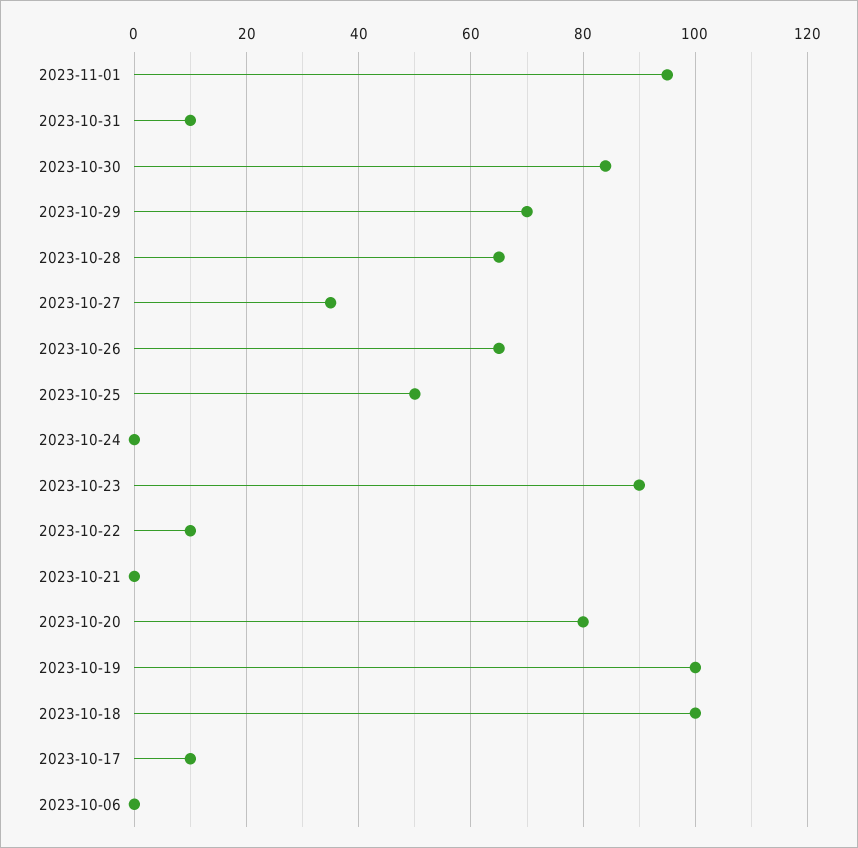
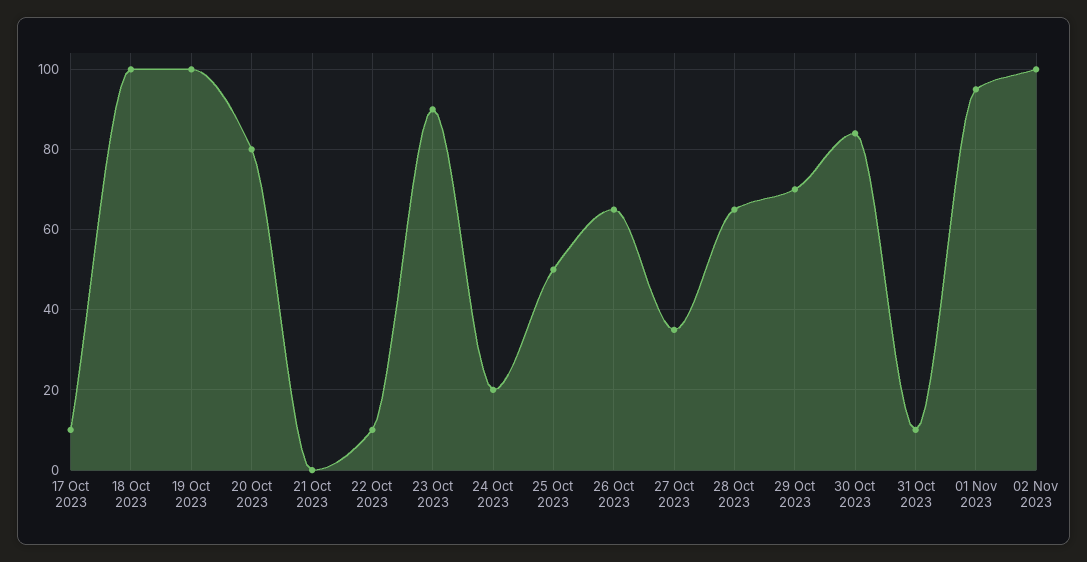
2023-10-24: 0 -> 20
2023-10-06: 0 -> none
02 Nov 2023: none -> 100

